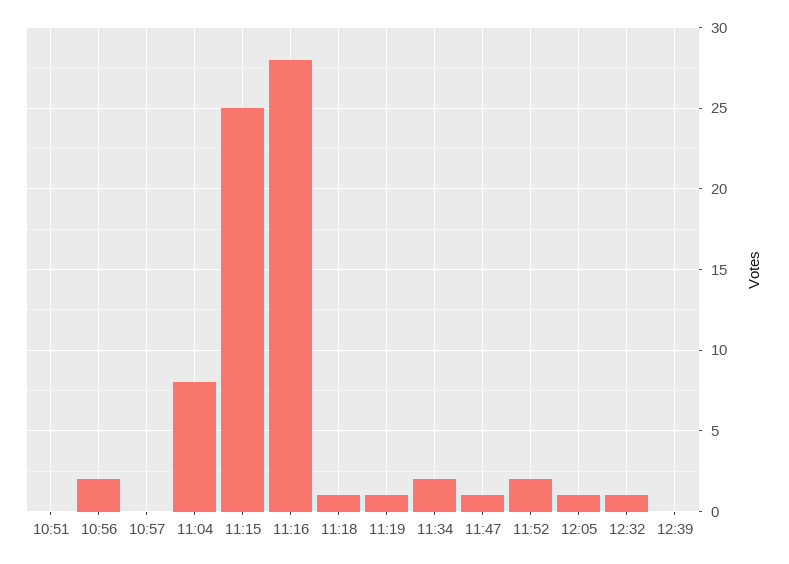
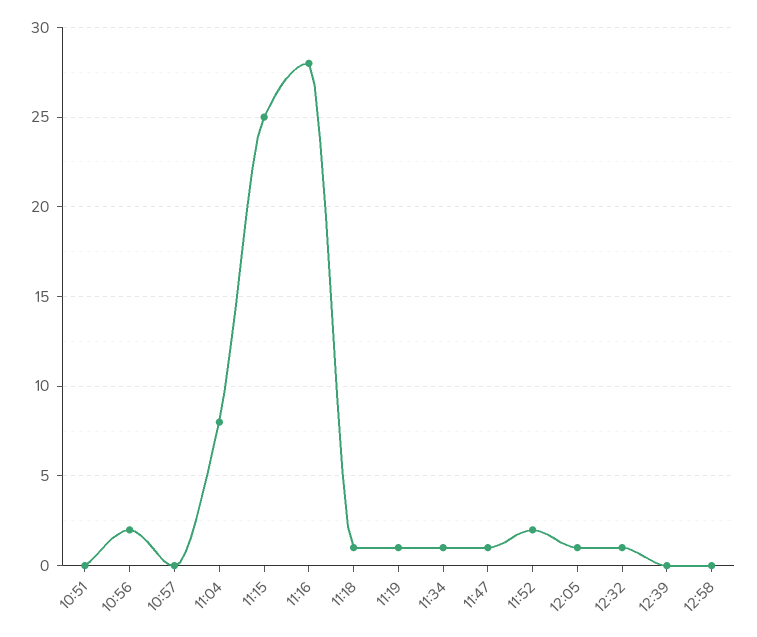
11:34: 2 -> 1
12:58: none -> 0

